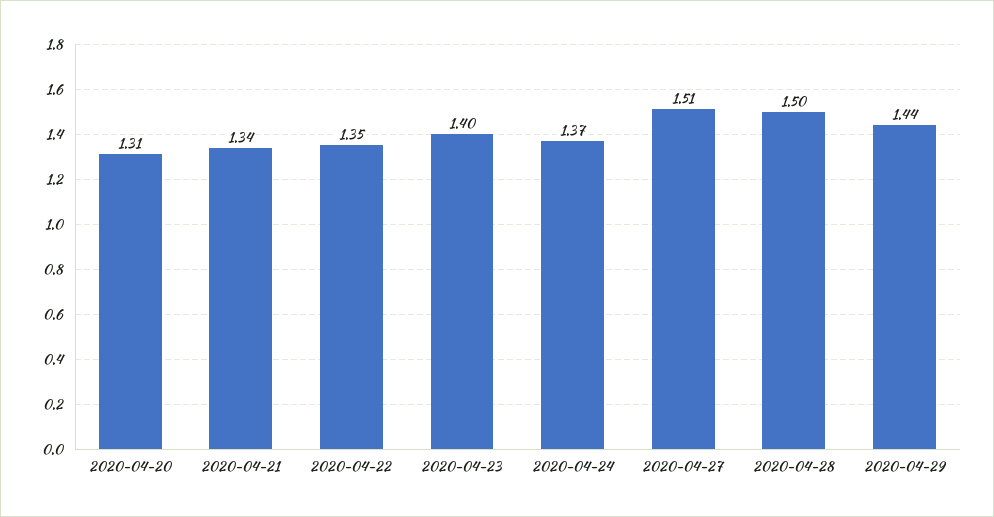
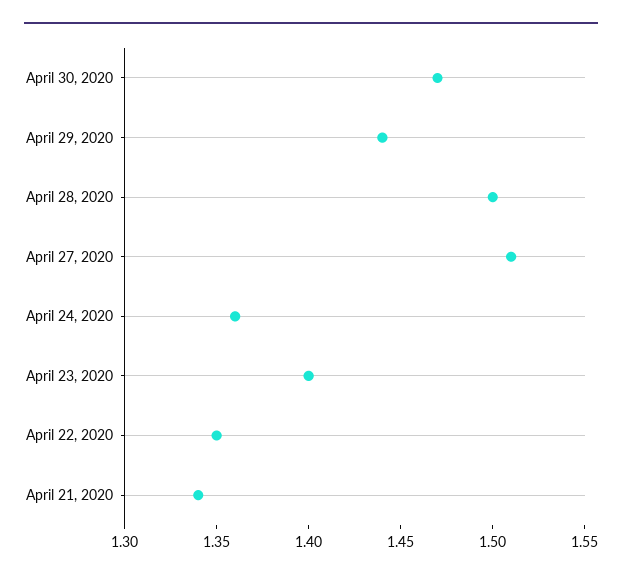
2020-04-20: 1.31 -> none
2020-04-24: 1.37 -> 1.36
April 30, 2020: none -> 1.47

